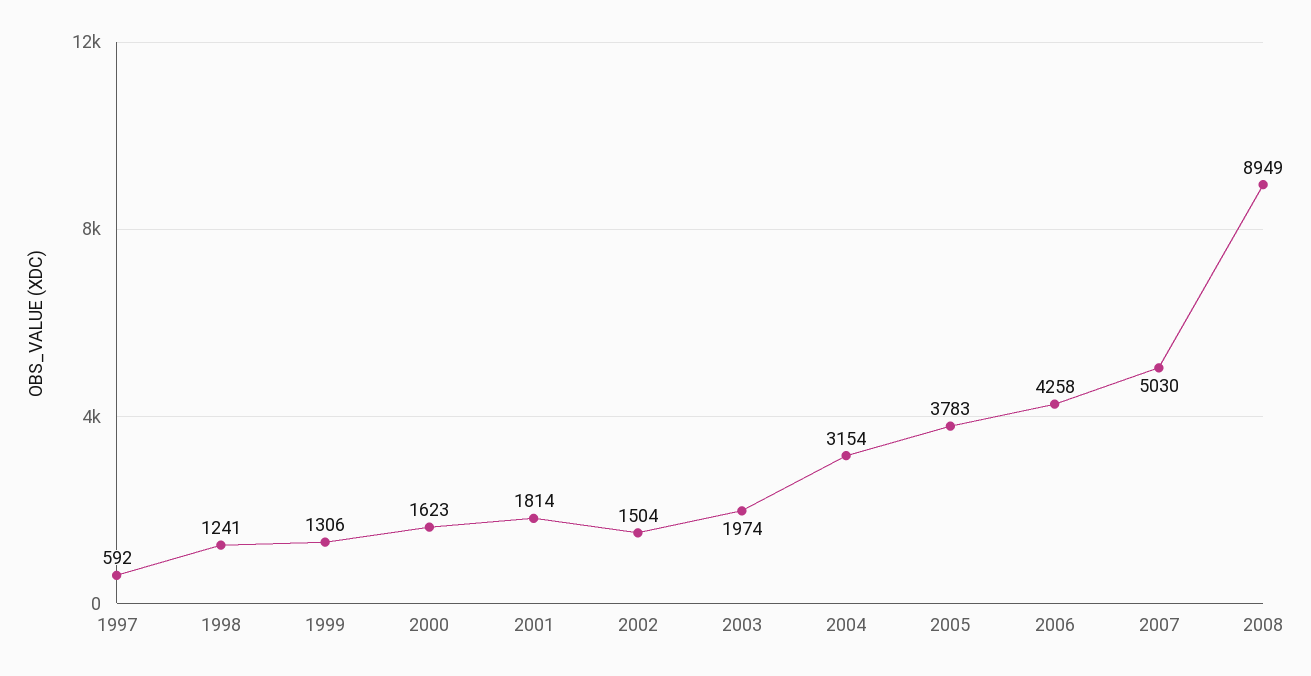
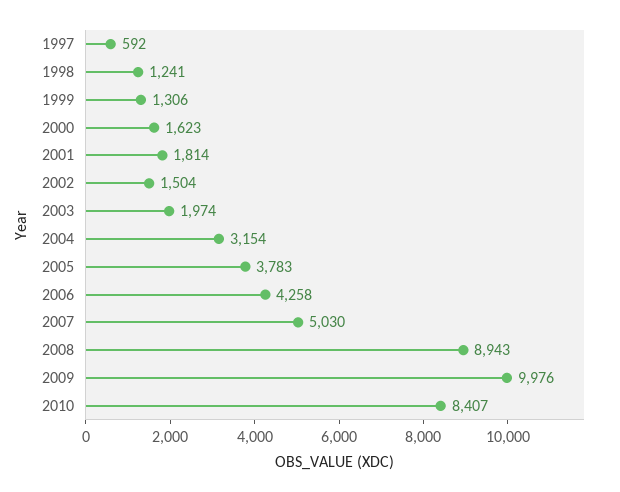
2008: 8949 -> 8943
2009: none -> 9976
2010: none -> 8407

